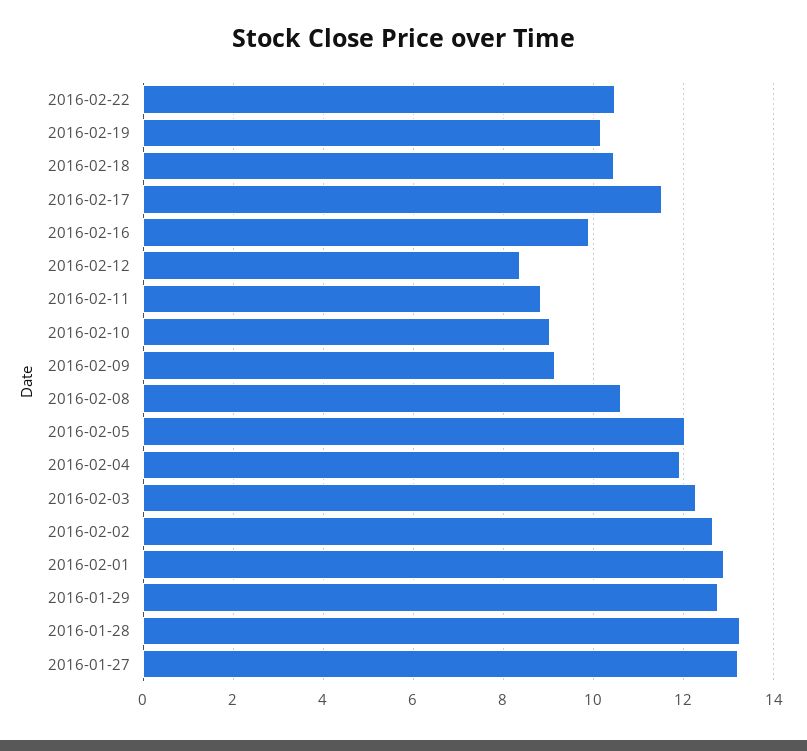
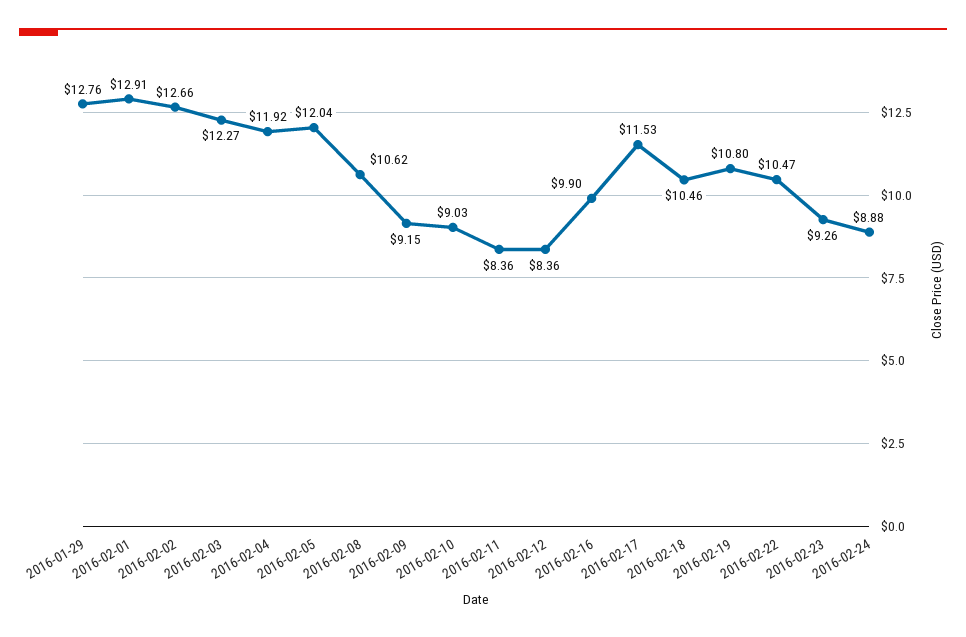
2016-02-19: 10.2 -> 10.8
2016-02-11: 8.8 -> 8.36
2016-01-28: 13.2 -> none
2016-01-27: 13.2 -> none
2016-02-23: none -> 9.26
2016-02-24: none -> 8.88

